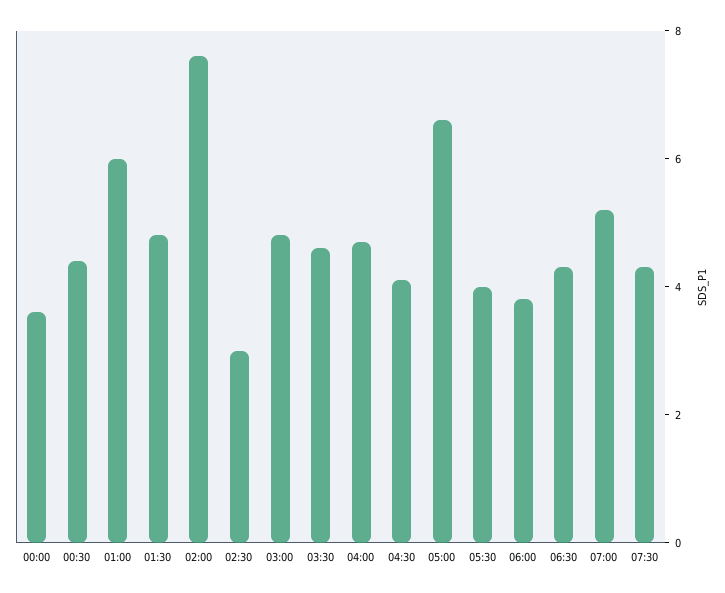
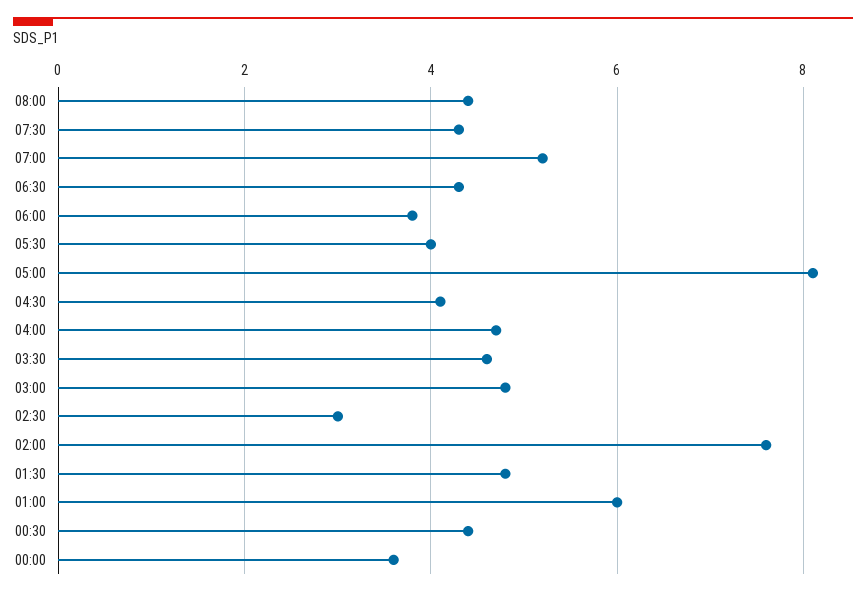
05:00: 6.5 -> 8
08:00: none -> 4.5

